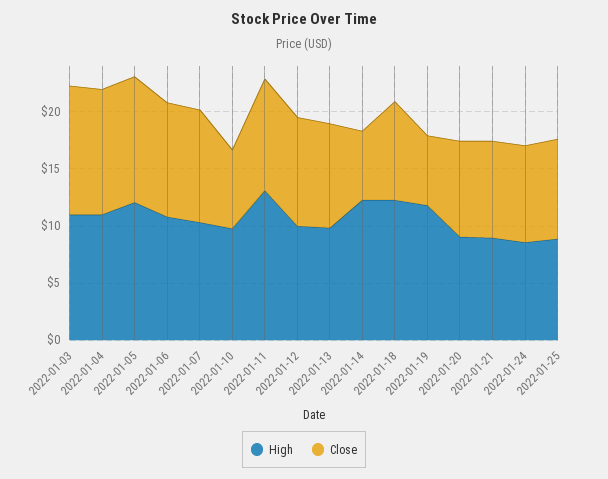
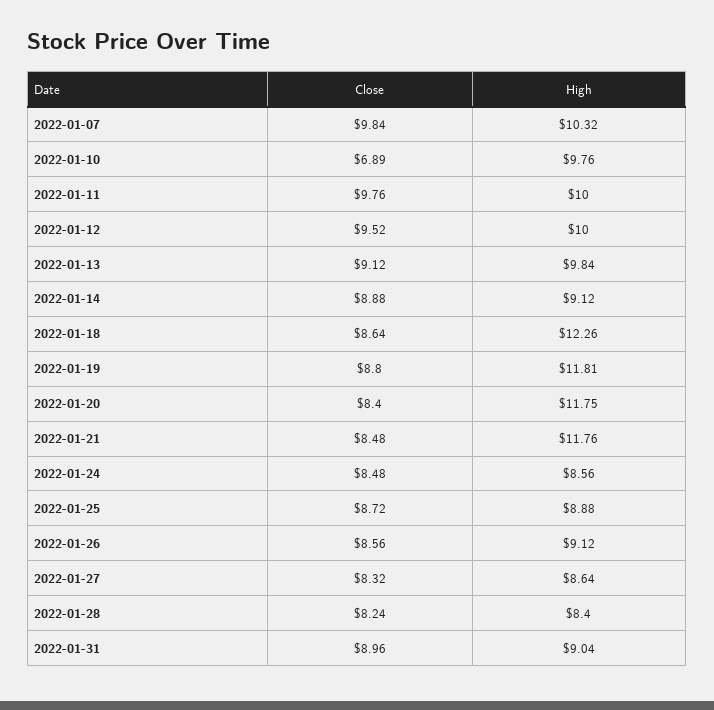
High, 2022-01-03: 11 -> none
Close, 2022-01-03: 11 -> none
High, 2022-01-04: 11 -> none
Close, 2022-01-04: 11 -> none
High, 2022-01-05: 12 -> none
Close, 2022-01-05: 11 -> none
High, 2022-01-06: 11 -> none
Close, 2022-01-06: 10 -> none
High, 2022-01-11: 13 -> 10
High, 2022-01-14: 12 -> 9.12
Close, 2022-01-14: 6 -> 8.88
Close, 2022-01-19: 6 -> 8.8
High, 2022-01-20: 9 -> 11.75
High, 2022-01-21: 9 -> 11.76
Close, 2022-01-26: none -> 8.56
High, 2022-01-26: none -> 9.12
Close, 2022-01-27: none -> 8.32
High, 2022-01-27: none -> 8.64
Close, 2022-01-28: none -> 8.24
High, 2022-01-28: none -> 8.4
Close, 2022-01-31: none -> 8.96
High, 2022-01-31: none -> 9.04

